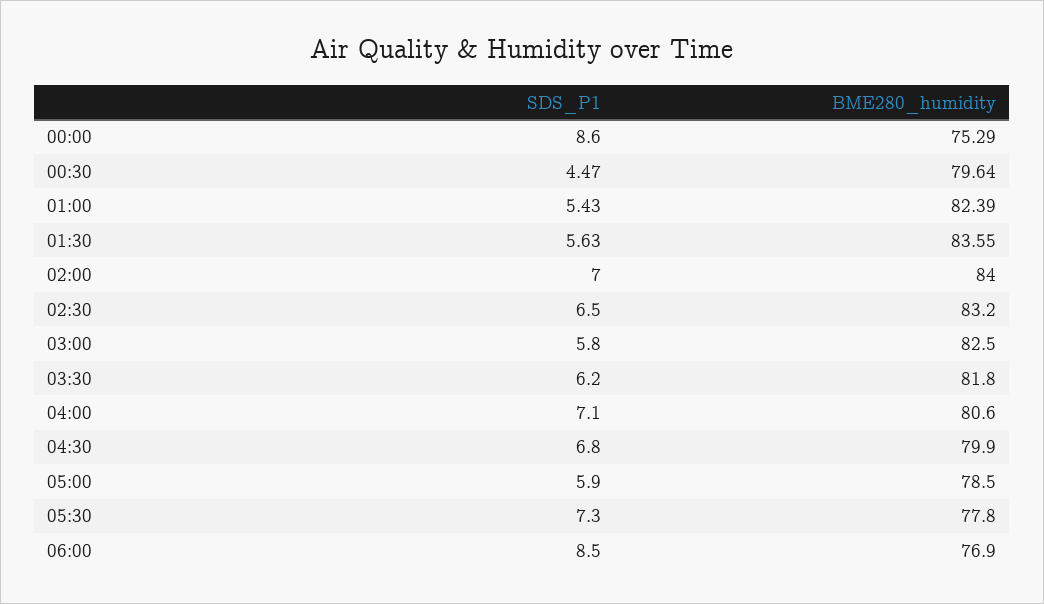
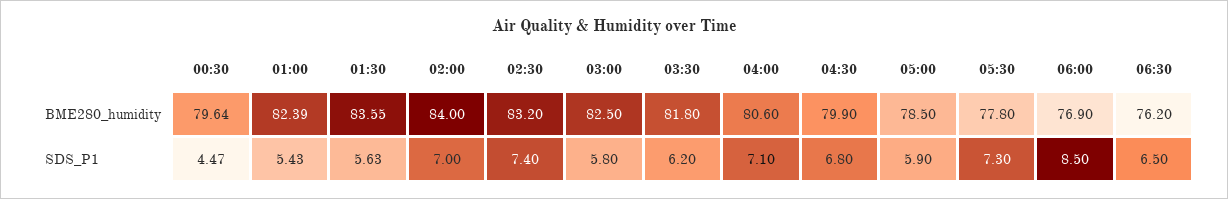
SDS_P1, 00:00: 8.6 -> none
BME280_humidity, 00:00: 75.29 -> none
SDS_P1, 02:30: 6.5 -> 7.4
BME280_humidity, 06:30: none -> 76.2
SDS_P1, 06:30: none -> 6.5

